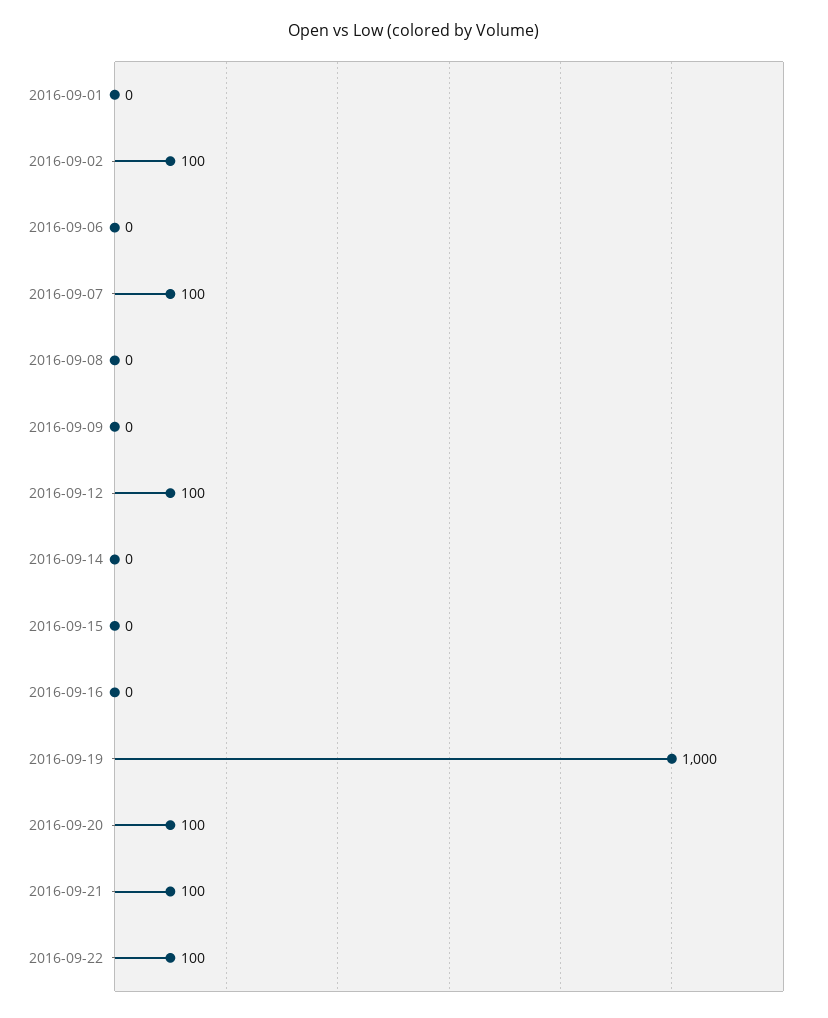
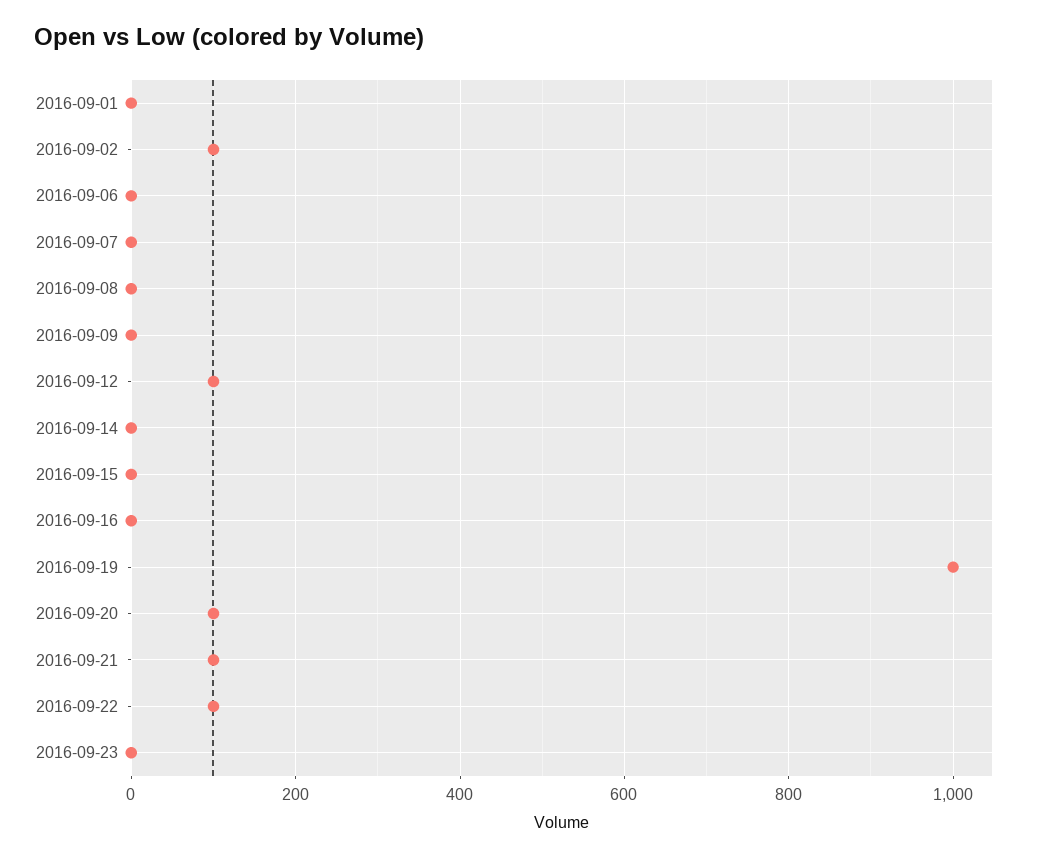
2016-09-07: 100 -> 0
2016-09-23: none -> 0

